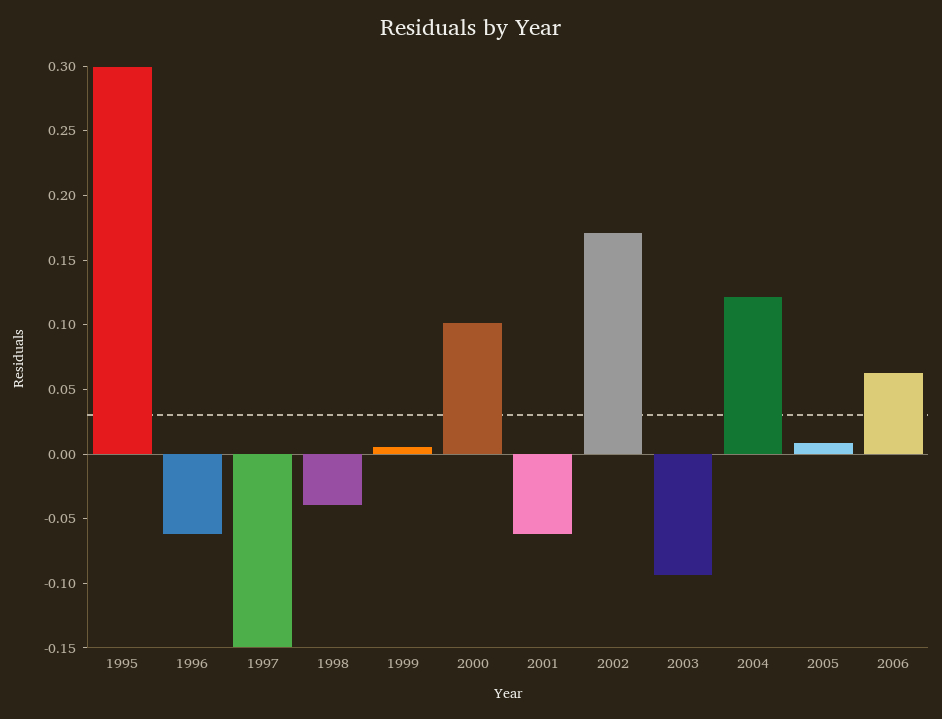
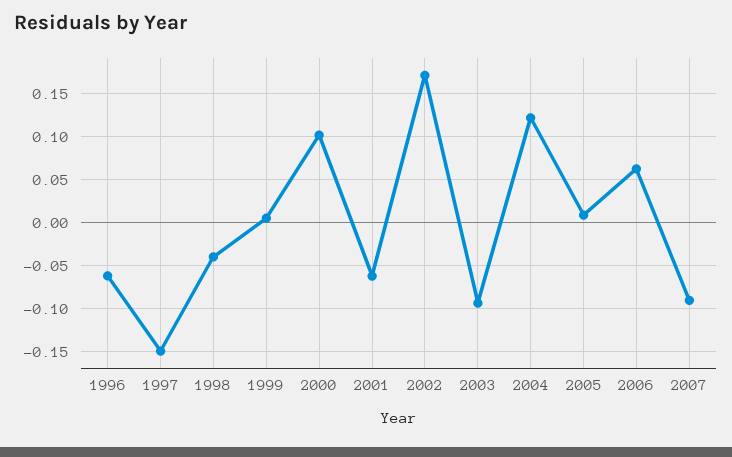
1995: 0.3 -> none
2007: none -> -0.09

